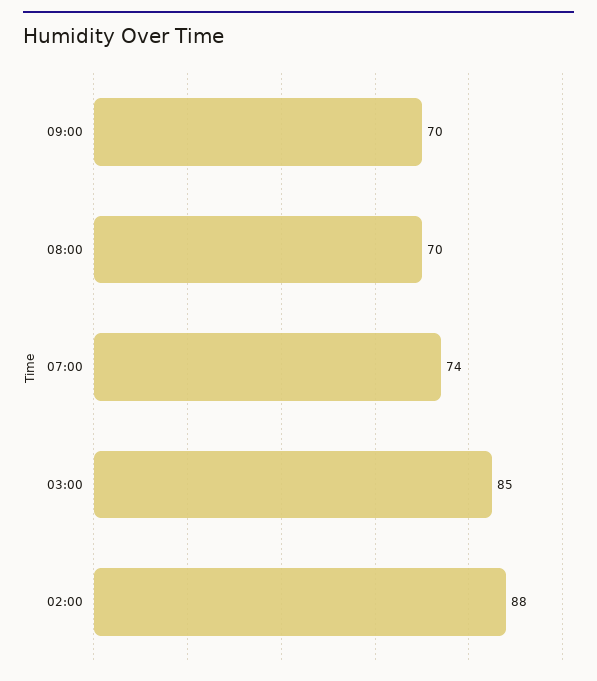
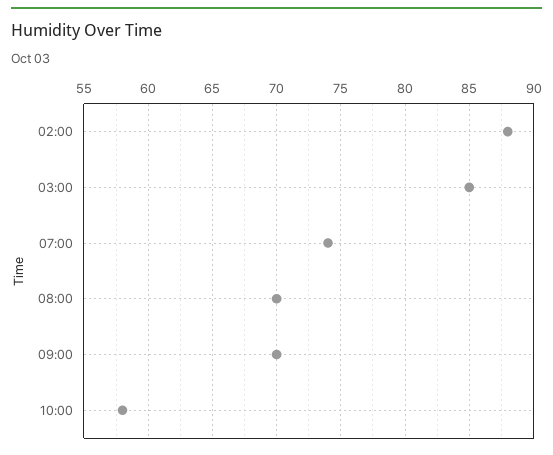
10:00: none -> 58

